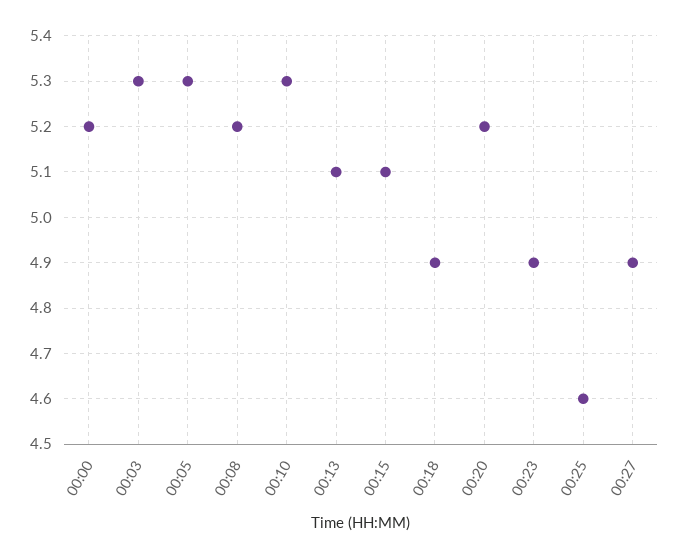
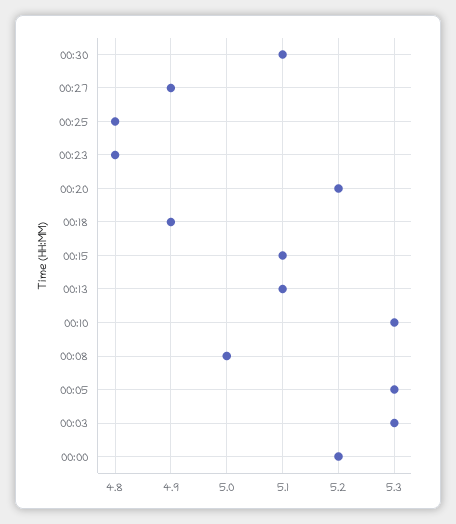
00:08: 5.2 -> 5
00:23: 4.9 -> 4.8
00:25: 4.6 -> 4.8
00:30: none -> 5.1

